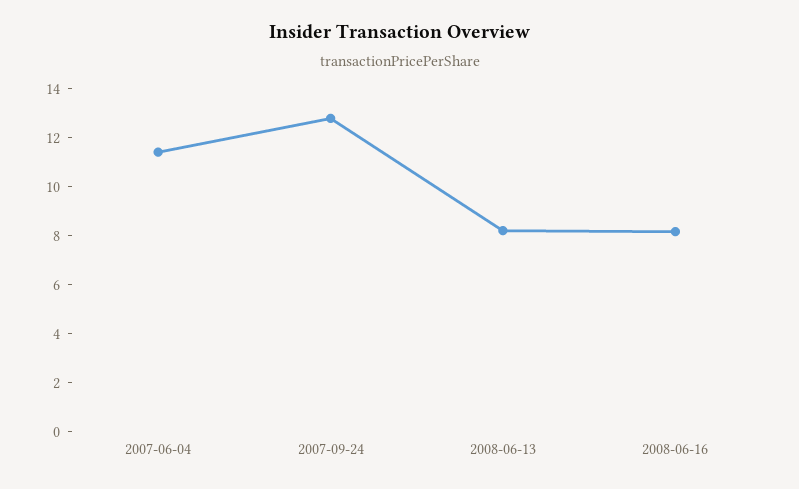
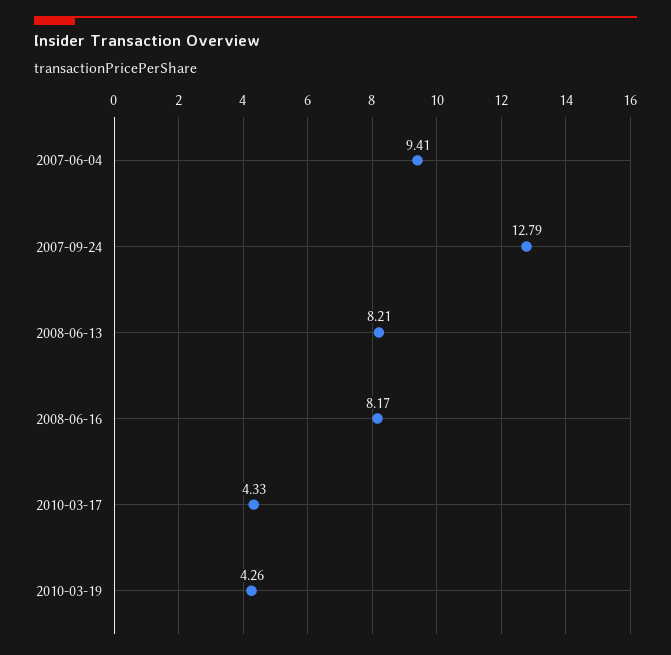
2007-06-04: 11.5 -> 9.41
2010-03-17: none -> 4.33
2010-03-19: none -> 4.26

